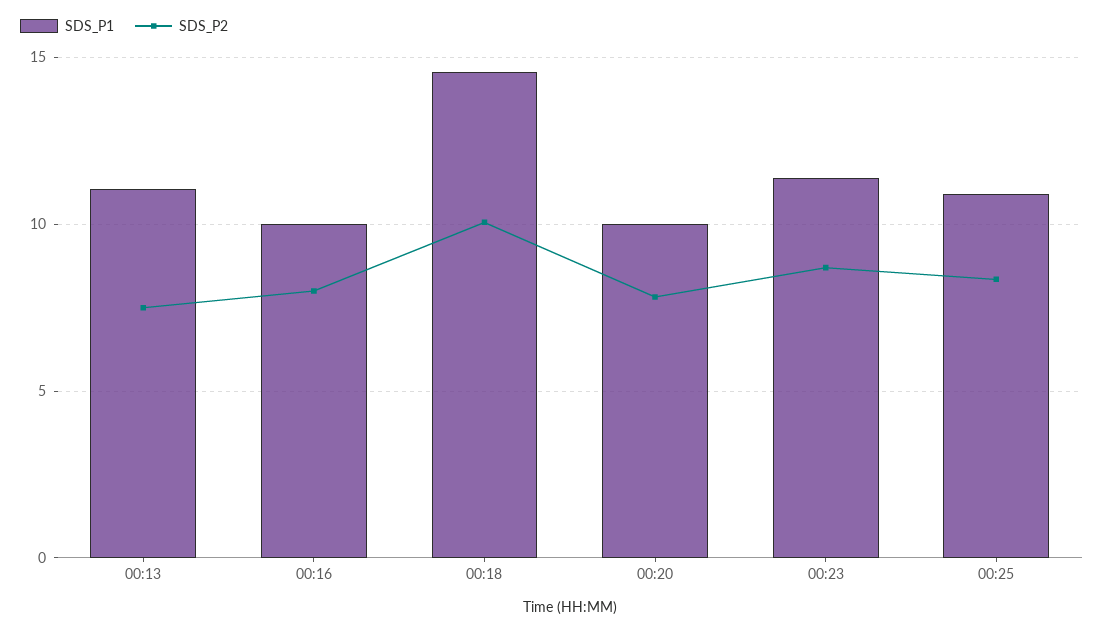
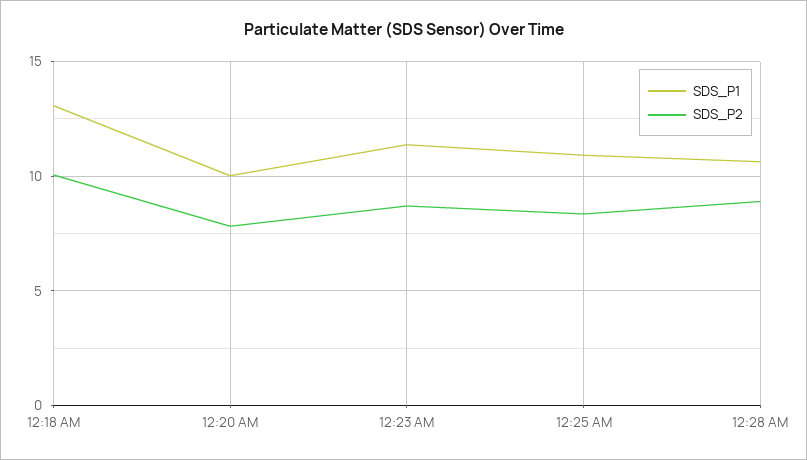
SDS_P1, 00:13: 11 -> none
SDS_P2, 00:13: 7.5 -> none
SDS_P1, 00:16: 10 -> none
SDS_P2, 00:16: 8 -> none
SDS_P1, 00:18: 14.5 -> 13
SDS_P1, 12:28 AM: none -> 10.5
SDS_P2, 12:28 AM: none -> 9

